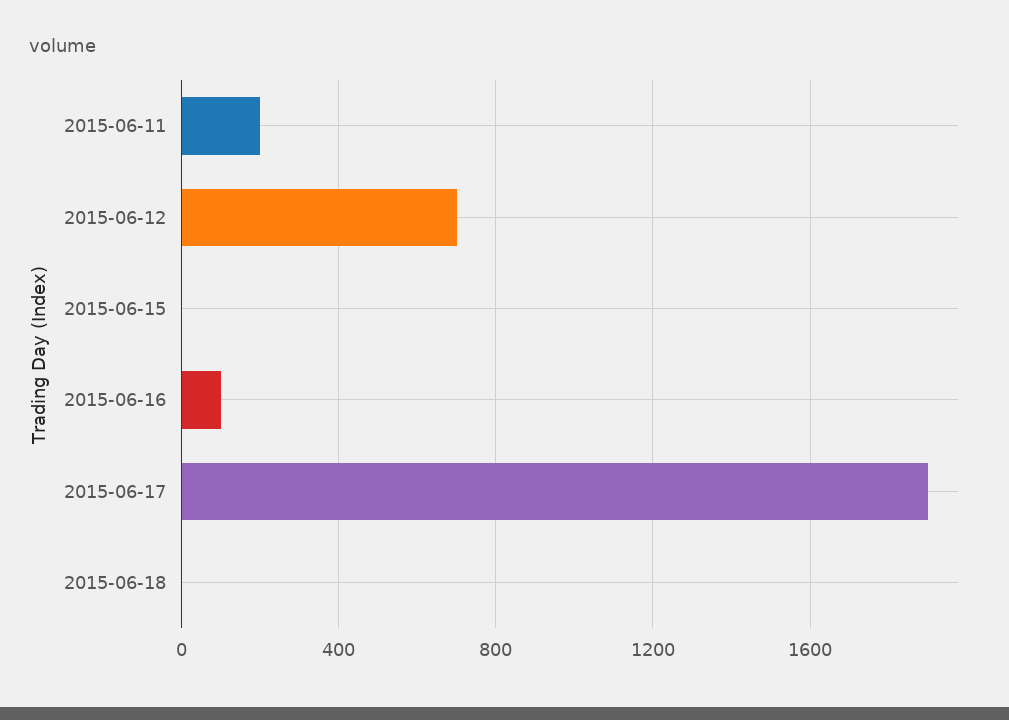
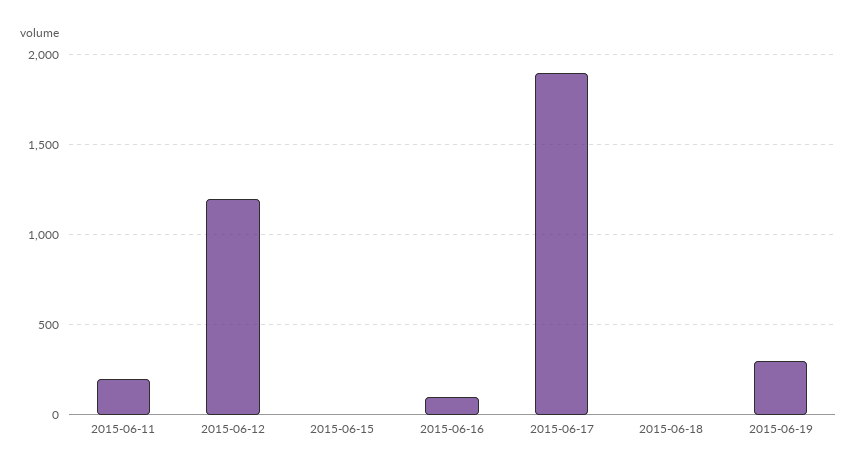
2015-06-12: 700 -> 1200
2015-06-19: none -> 300

